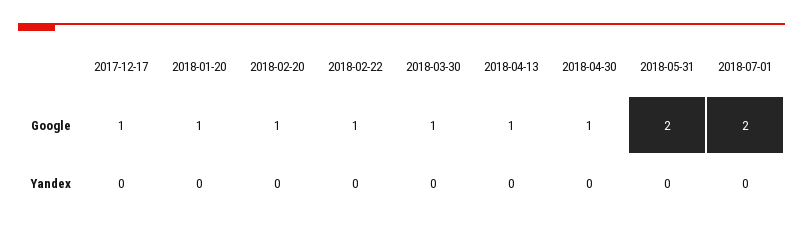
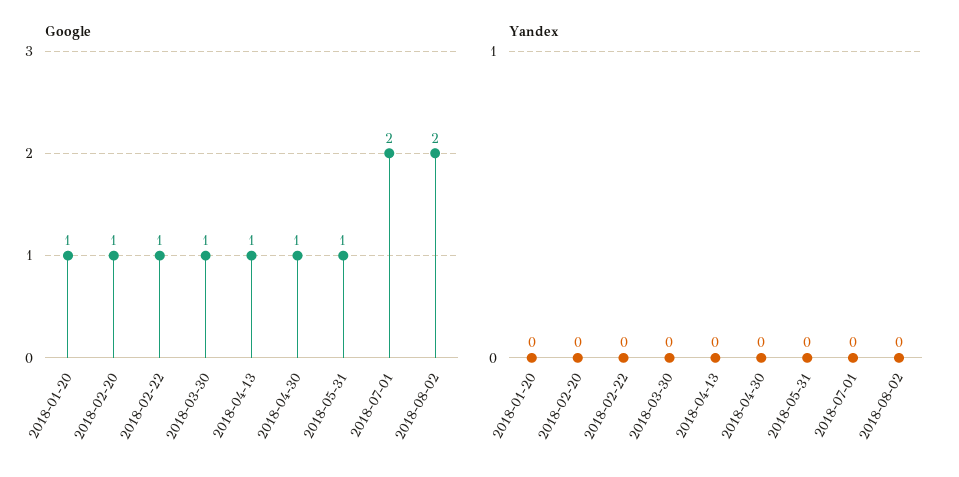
Google, 2017-12-17: 1 -> none
Google, 2018-05-31: 2 -> 1
Yandex, 2017-12-17: 0 -> none
Google, 2018-08-02: none -> 2
Yandex, 2018-08-02: none -> 0

